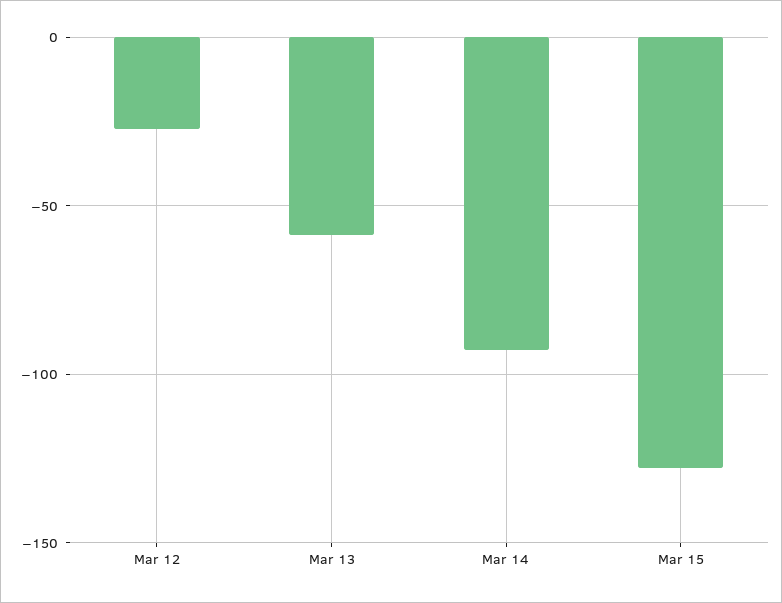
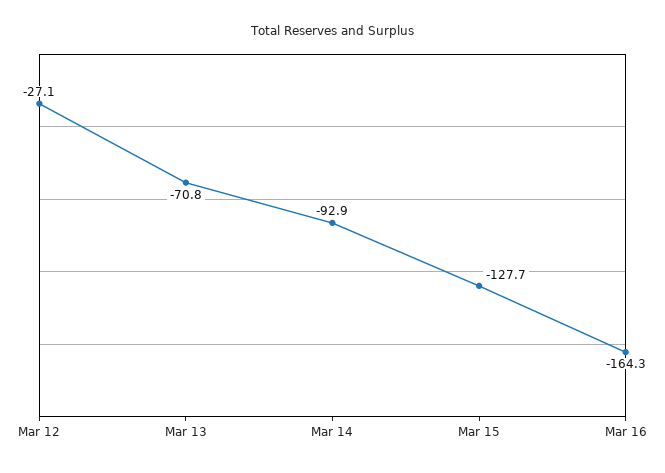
Mar 13: -60 -> -70.8
Mar 16: none -> -164.3

